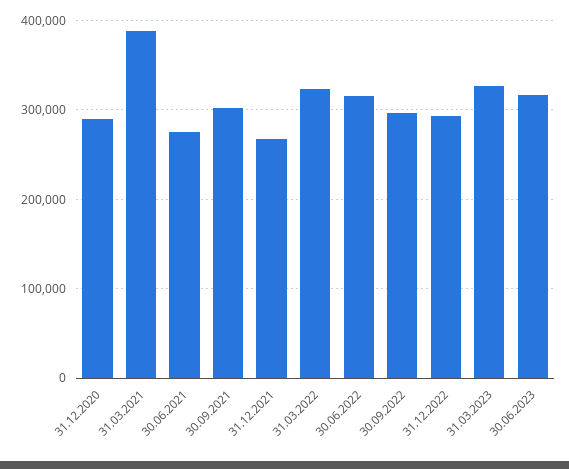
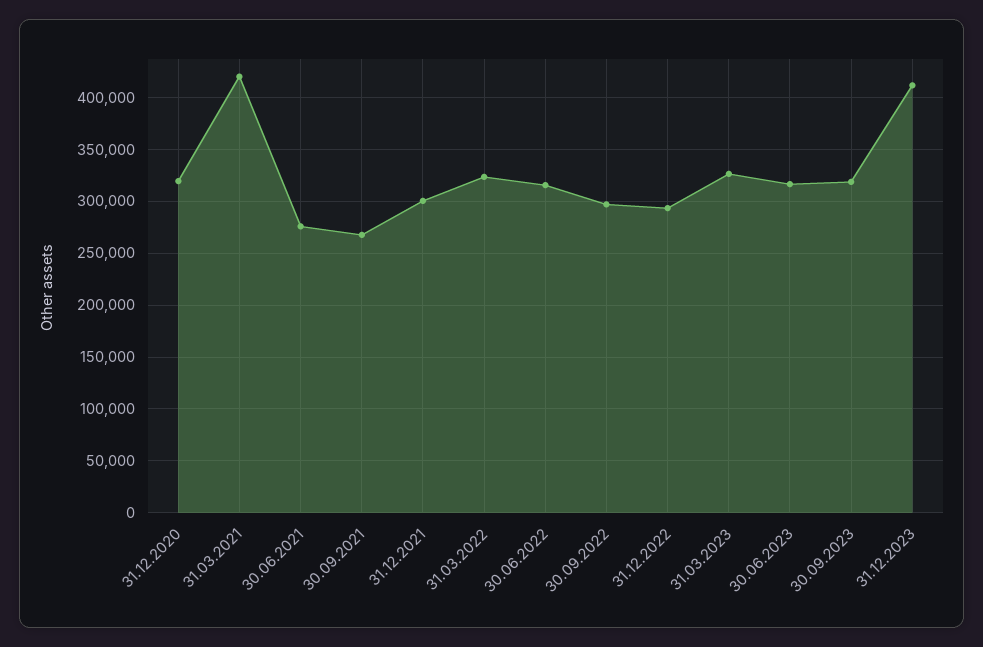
31.12.2020: 290000 -> 320000
31.03.2021: 390000 -> 420000
30.09.2021: 300000 -> 270000
31.12.2021: 270000 -> 300000
30.09.2023: none -> 320000
31.12.2023: none -> 410000

